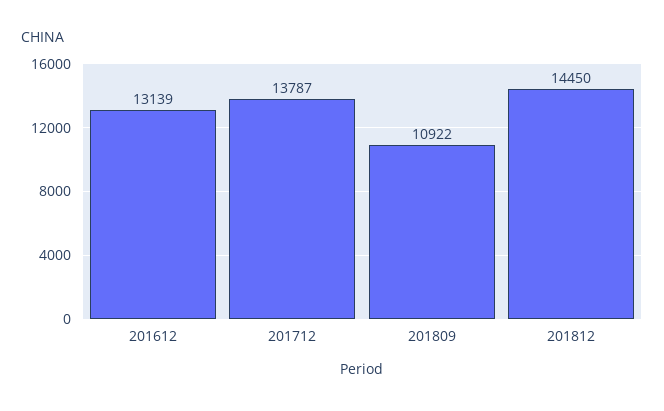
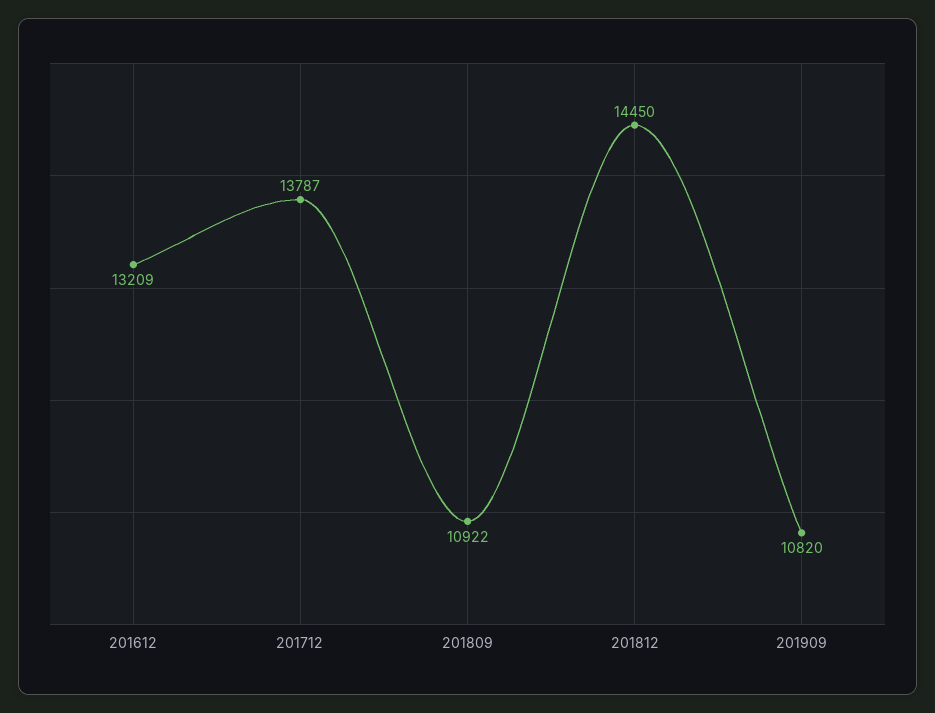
201612: 13139 -> 13209
201909: none -> 10820

